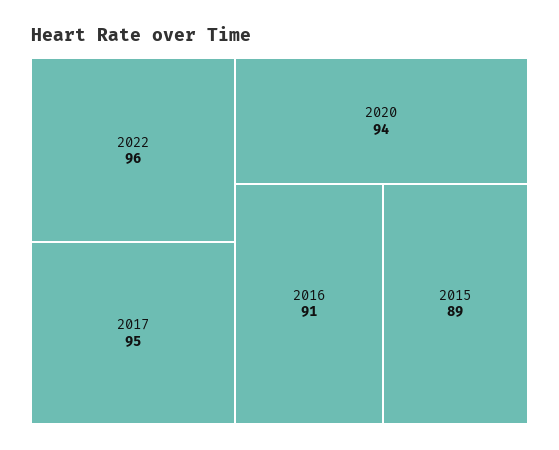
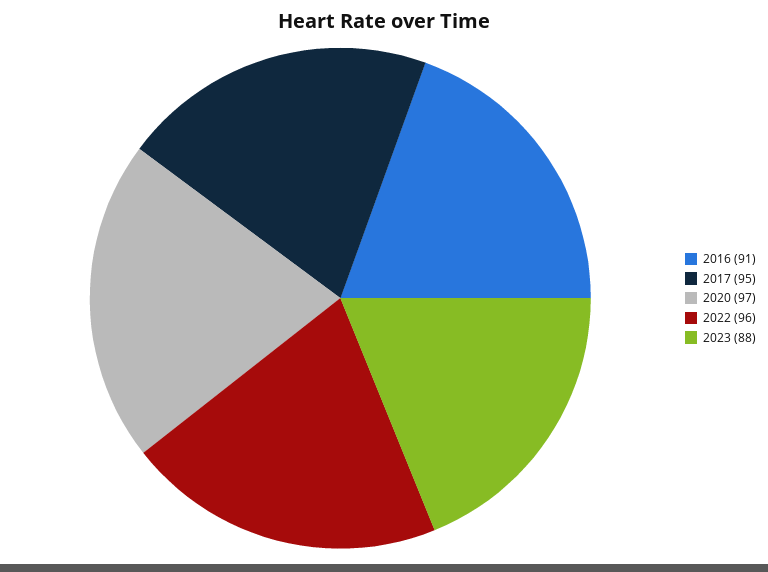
2020: 94 -> 97
2015: 89 -> none
2023: none -> 88

